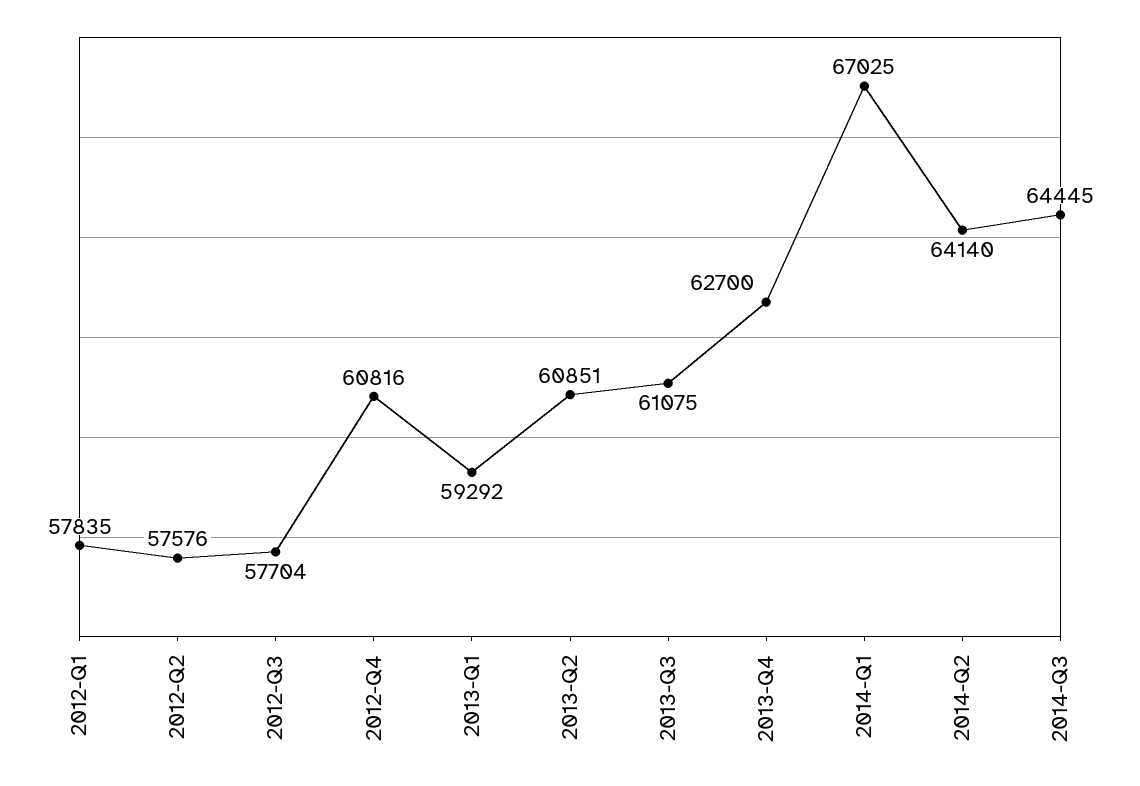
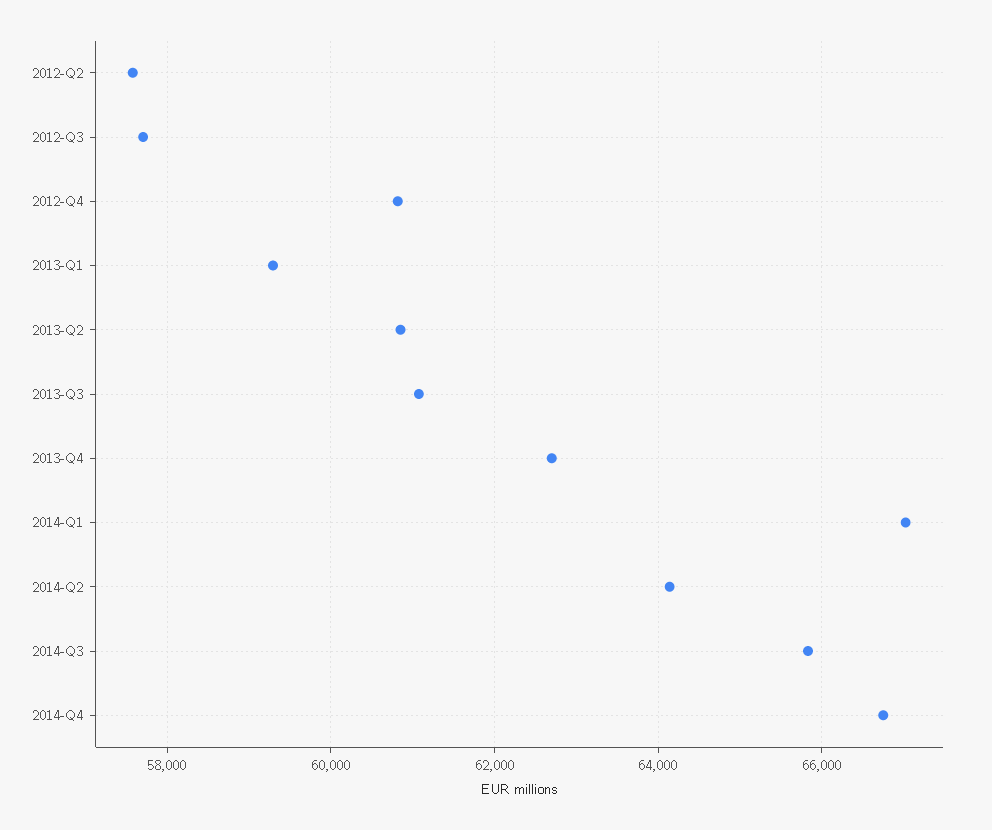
2012-Q1: 57835 -> none
2014-Q3: 64445 -> 65800
2014-Q4: none -> 66800

